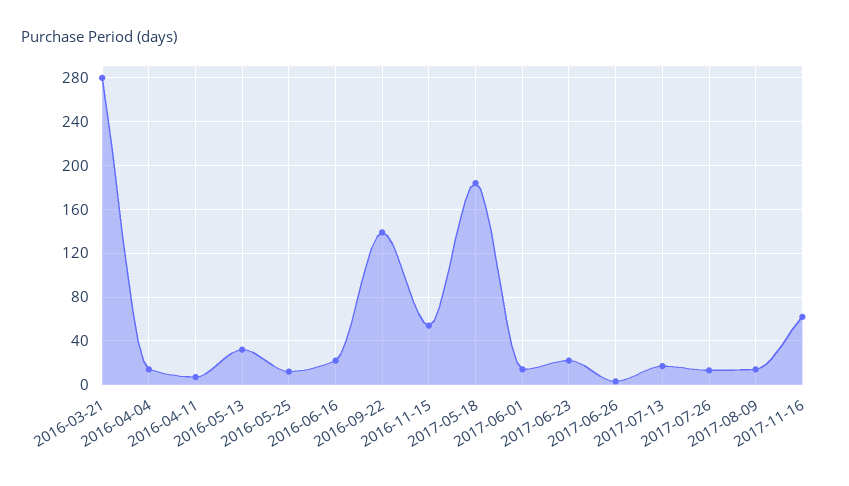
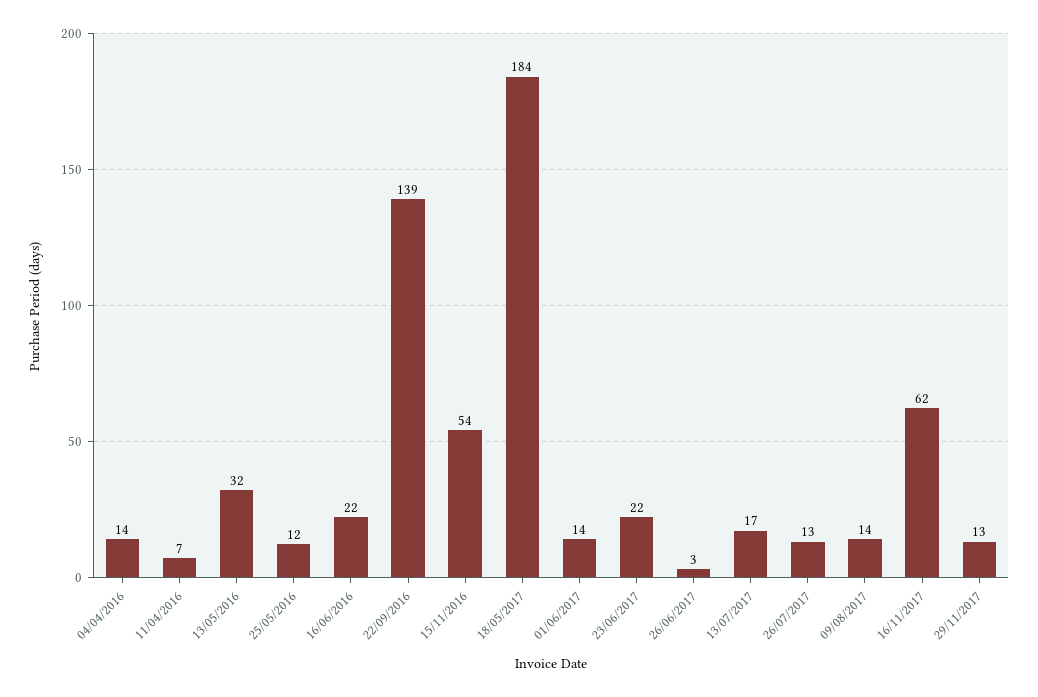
2016-03-21: 280 -> none
29/11/2017: none -> 13

